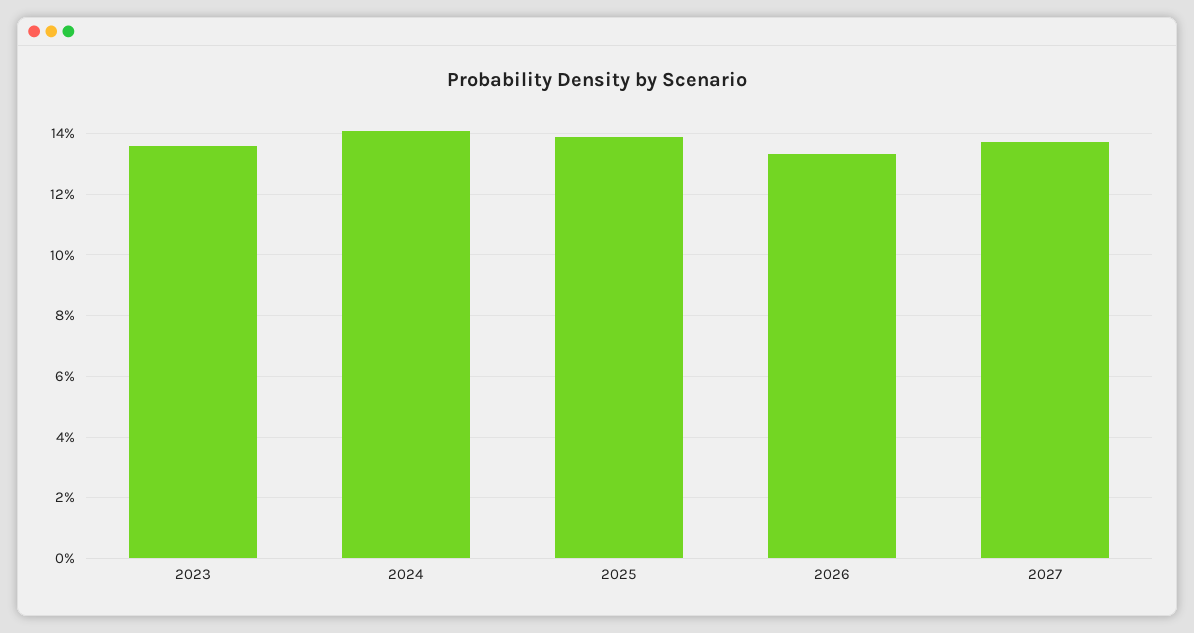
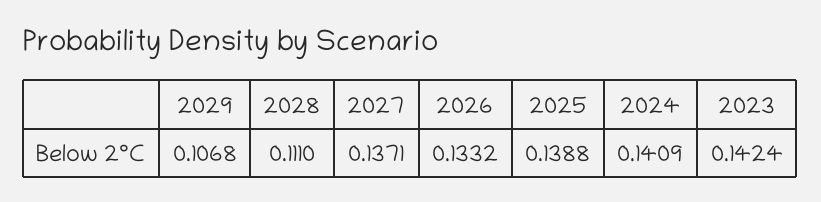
2023: 0.136 -> 0.1424
2029: none -> 0.1068
2028: none -> 0.111

